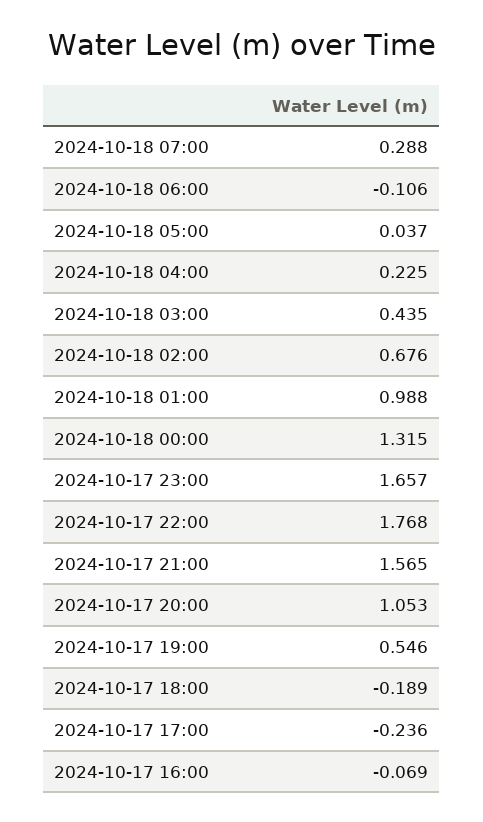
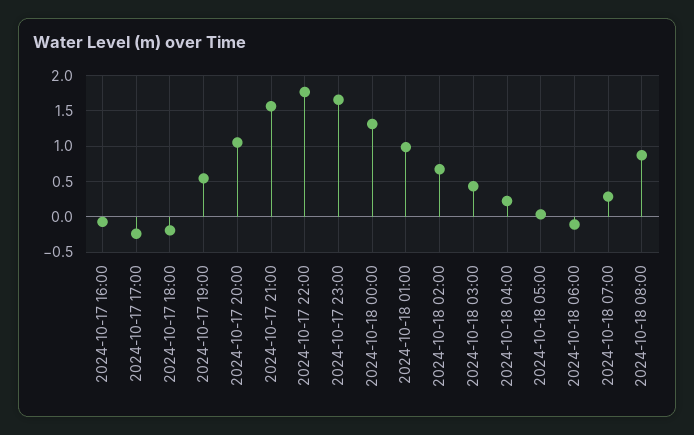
2024-10-18 08:00: none -> 0.9

